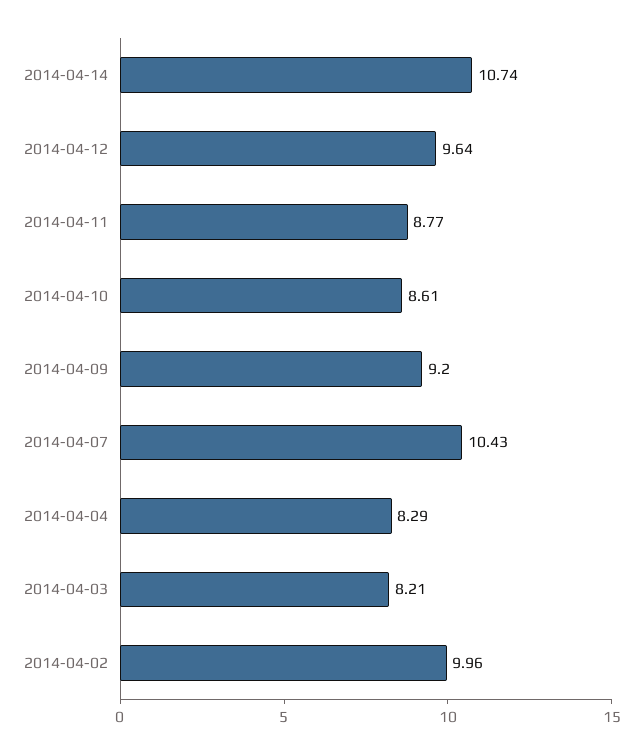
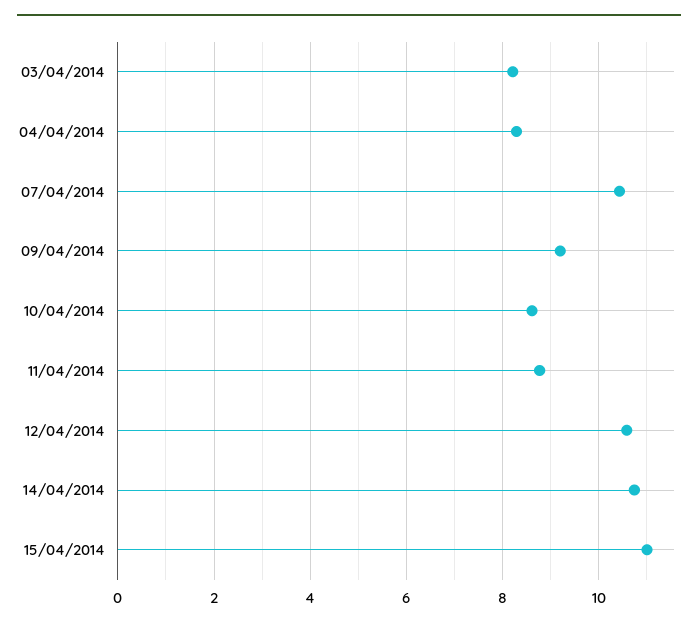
2014-04-12: 9.64 -> 10.6
2014-04-02: 9.96 -> none
15/04/2014: none -> 11

